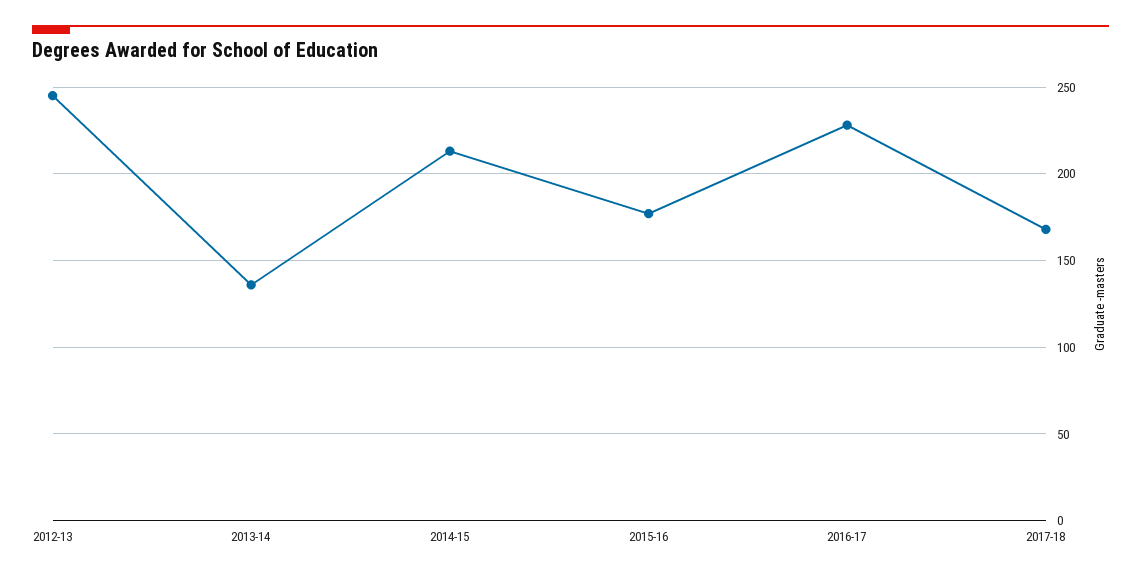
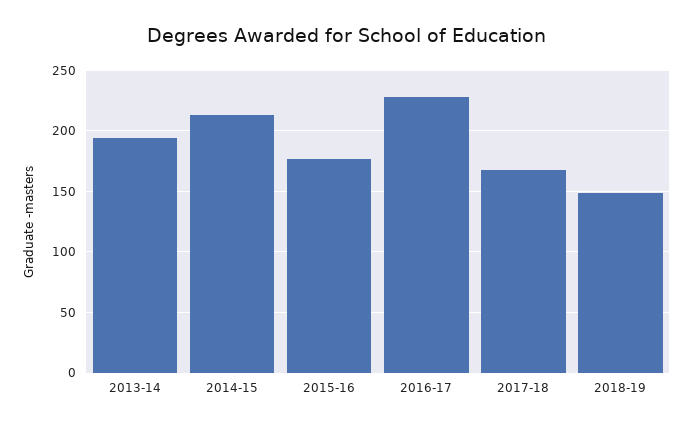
2012-13: 245 -> none
2013-14: 135 -> 195
2018-19: none -> 150

